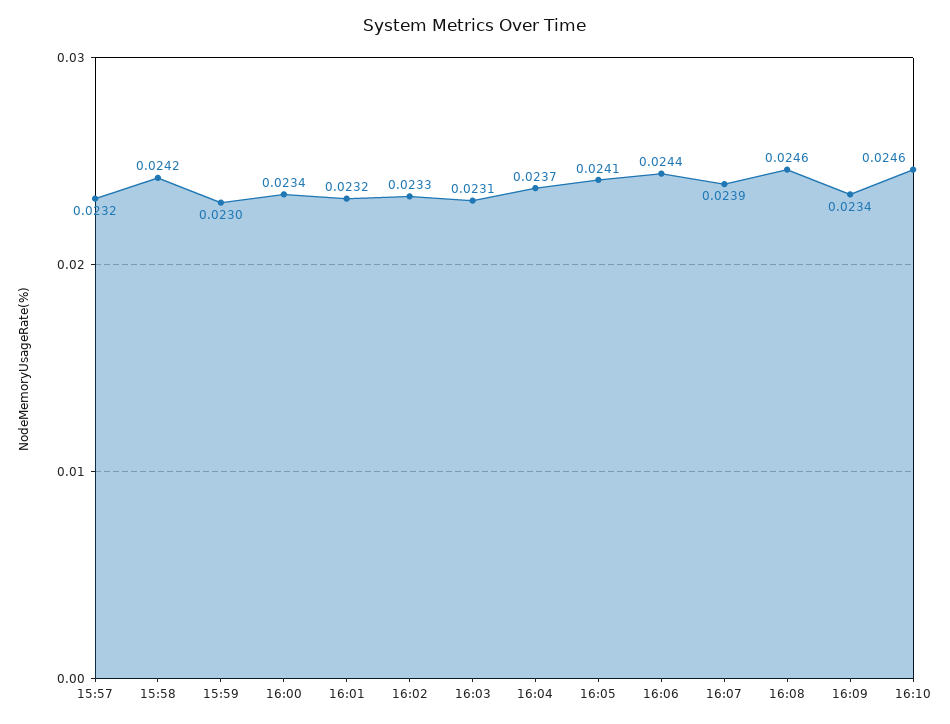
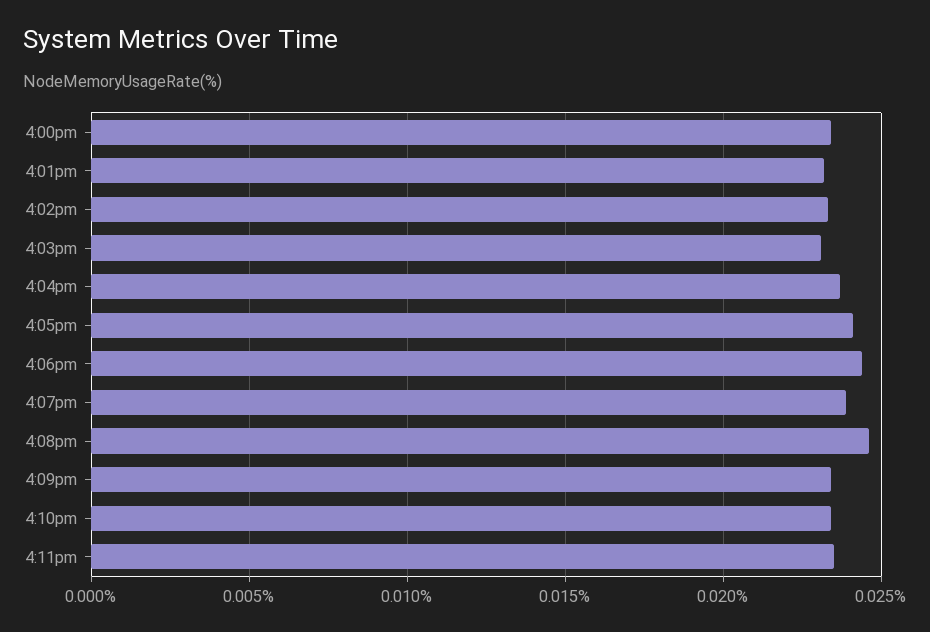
15:57: 0.0232 -> none
15:58: 0.0242 -> none
15:59: 0.023 -> none
16:10: 0.0246 -> 0.0235
4:11pm: none -> 0.0235

